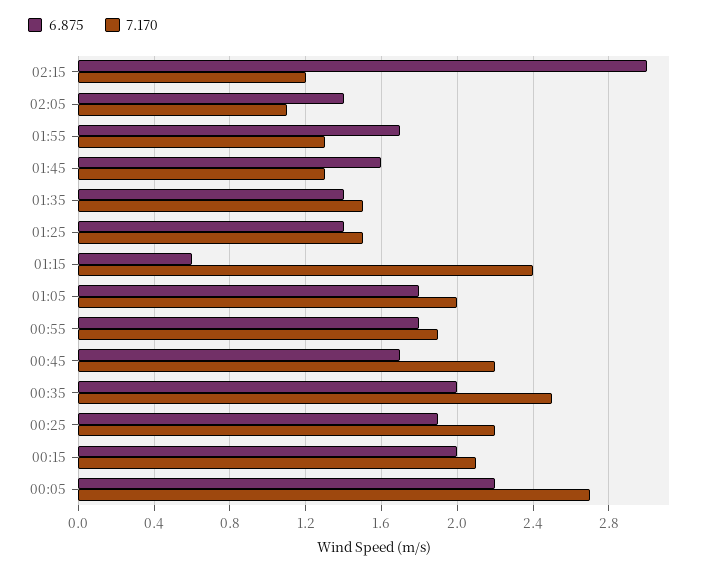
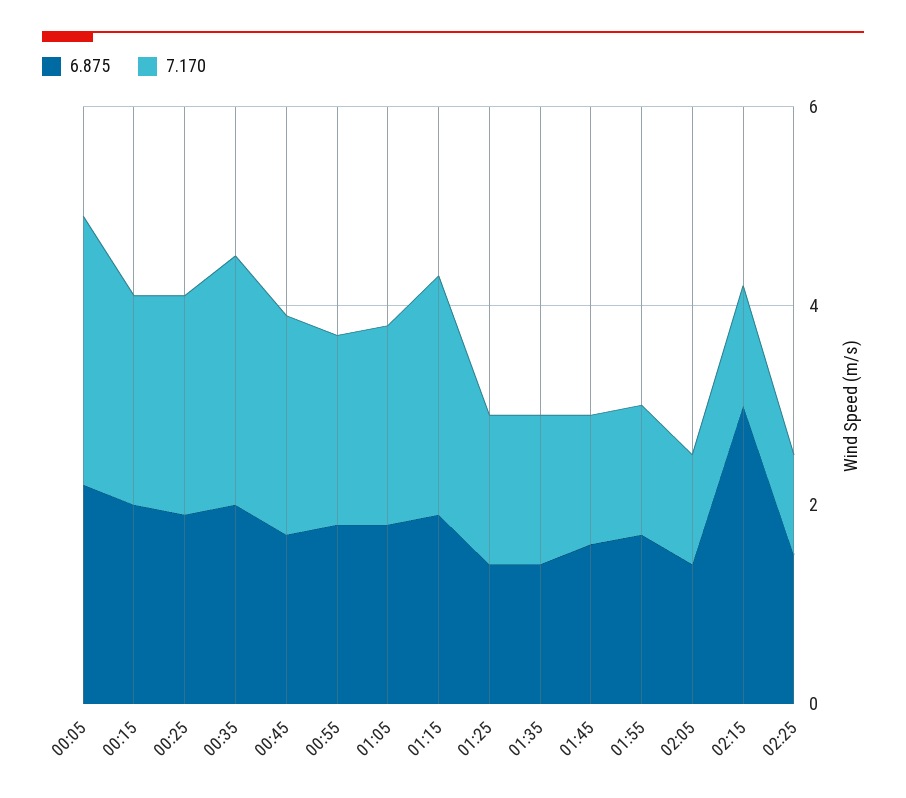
6.875, 01:15: 0.6 -> 2
6.875, 02:25: none -> 1.5
7.170, 02:25: none -> 1

